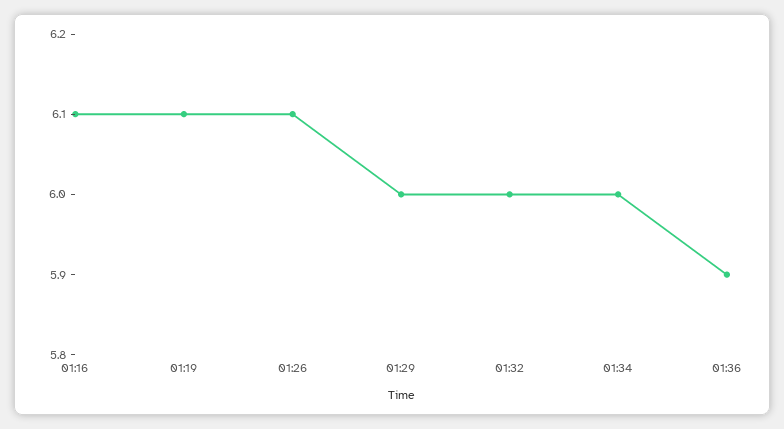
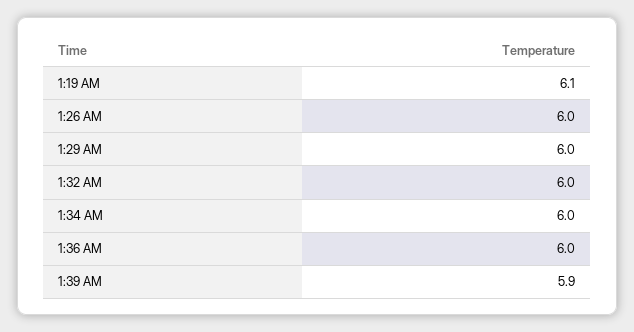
01:16: 6.1 -> none
01:26: 6.1 -> 6
01:36: 5.9 -> 6
1:39 AM: none -> 5.9

